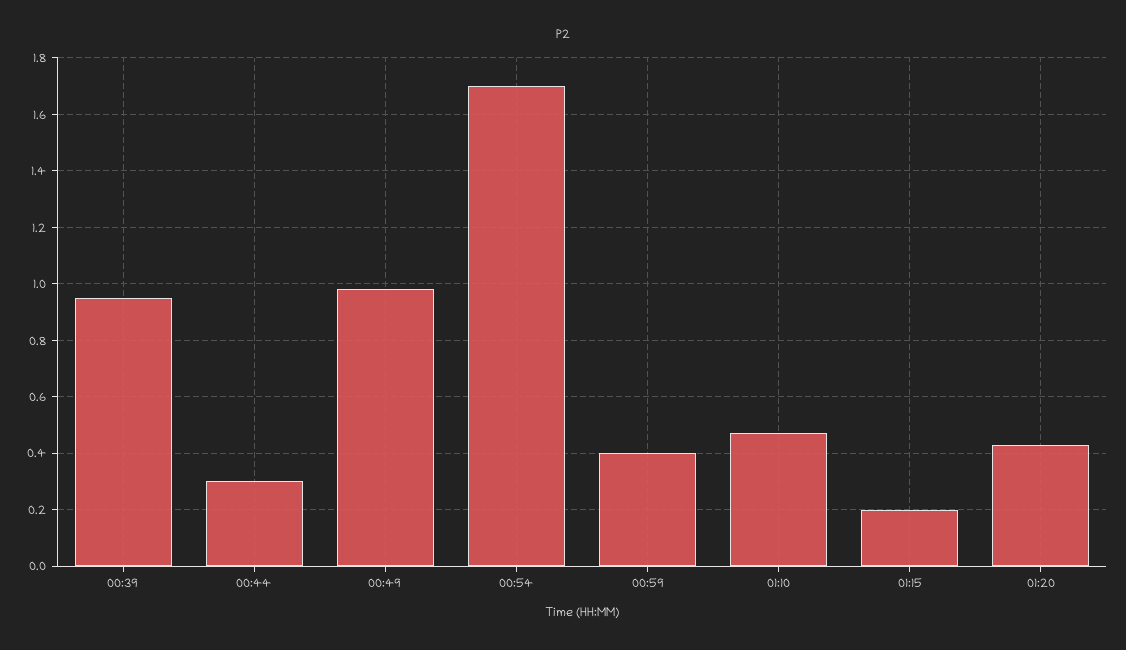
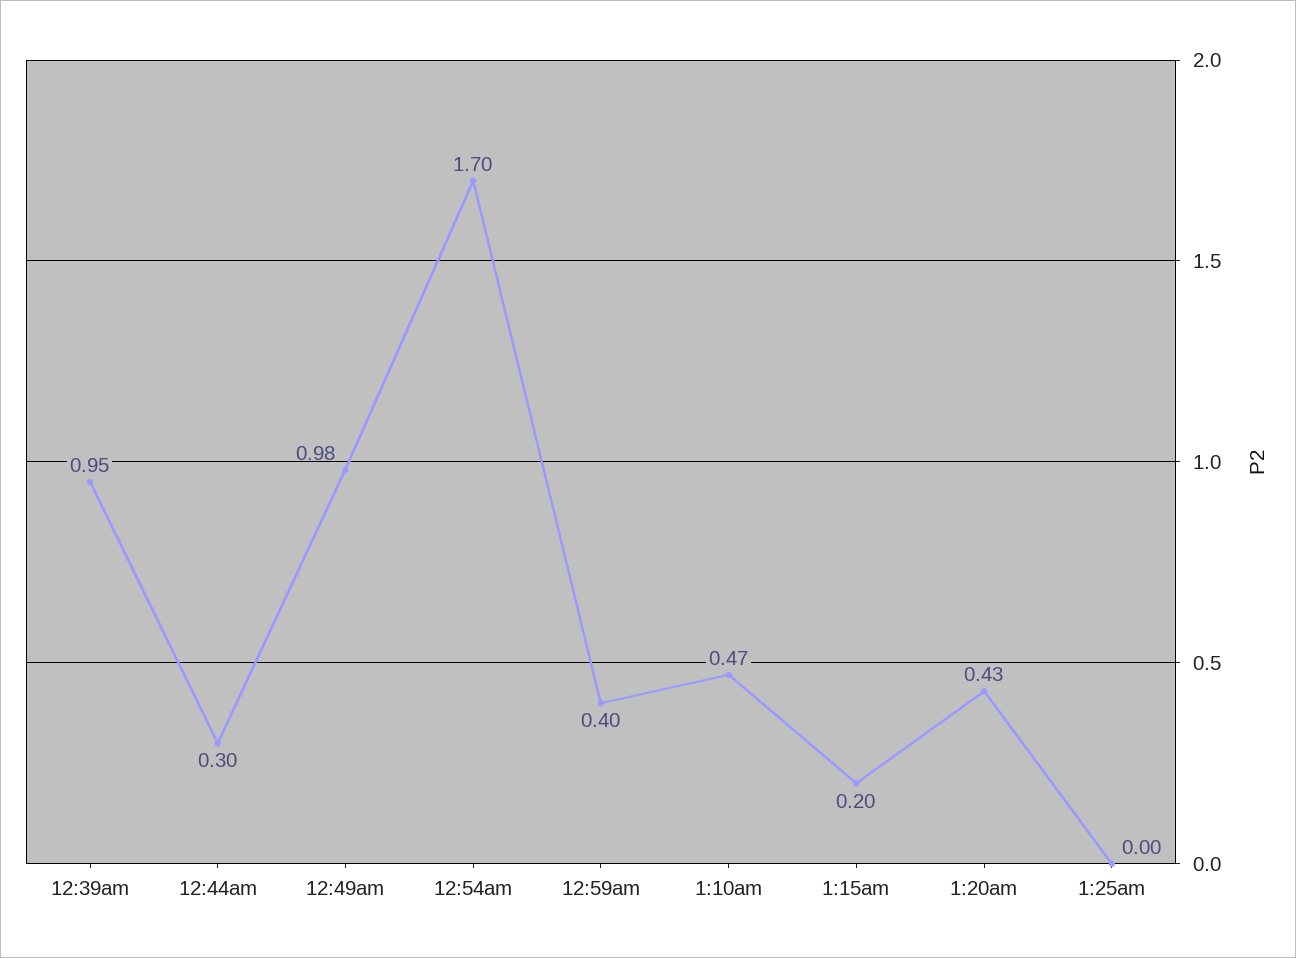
1:25am: none -> 0

